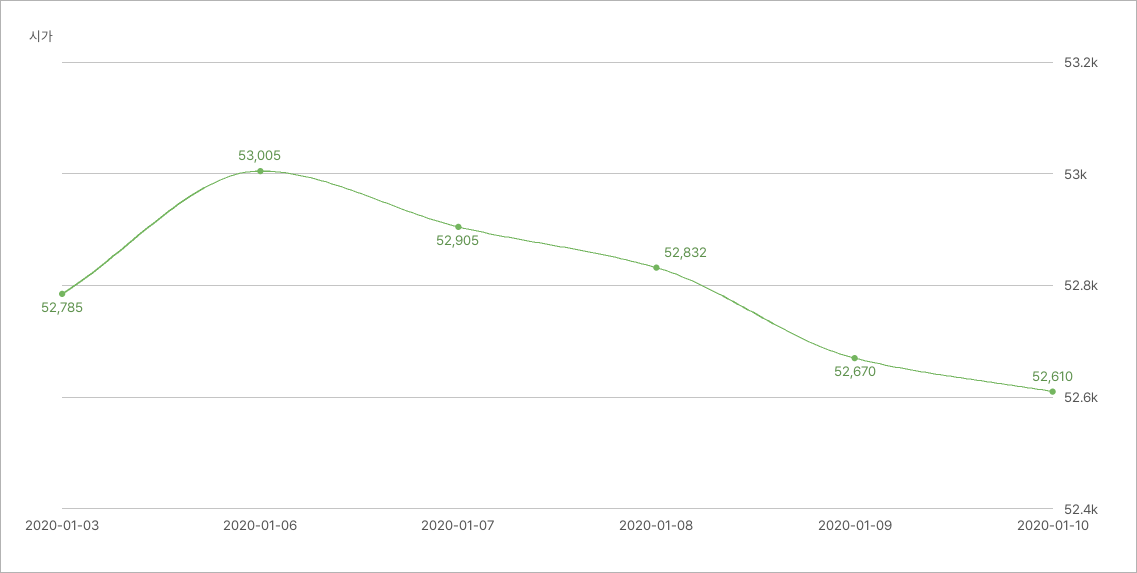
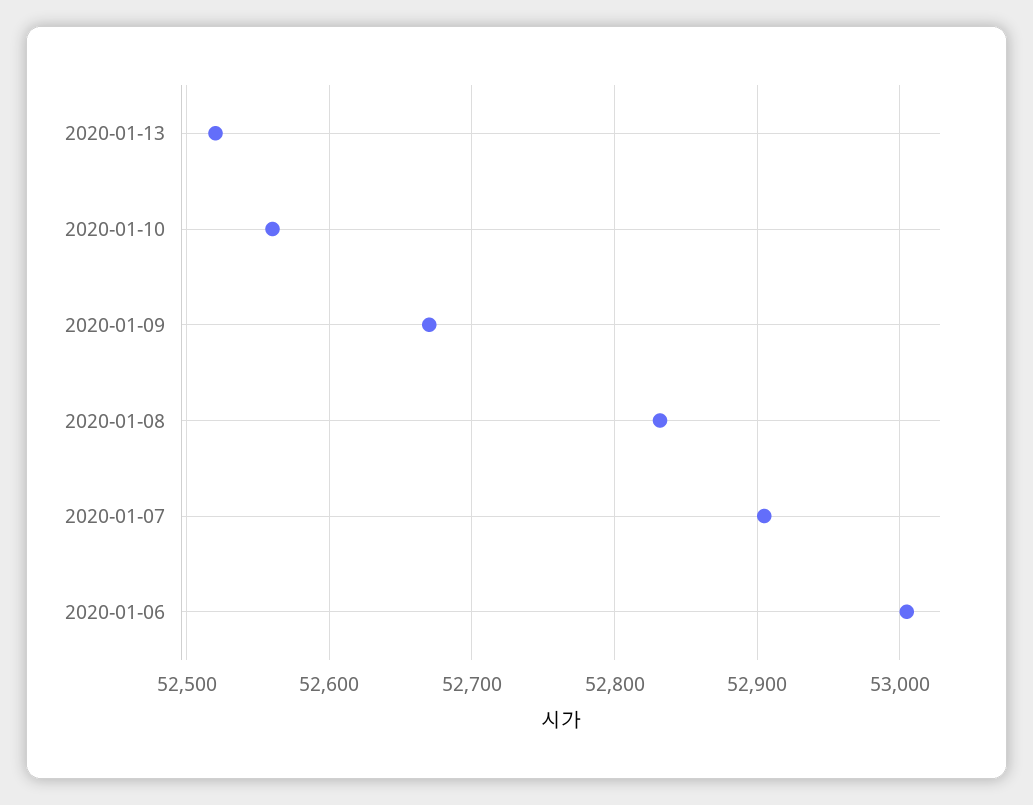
2020-01-03: 52785 -> none
2020-01-10: 52610 -> 52560
2020-01-13: none -> 52520

